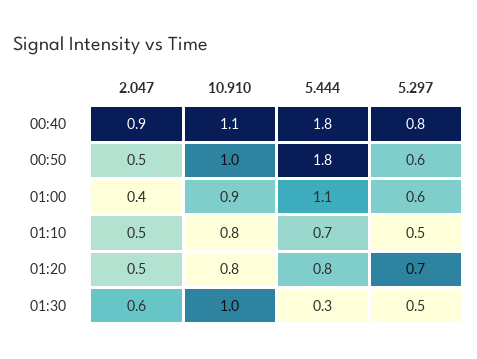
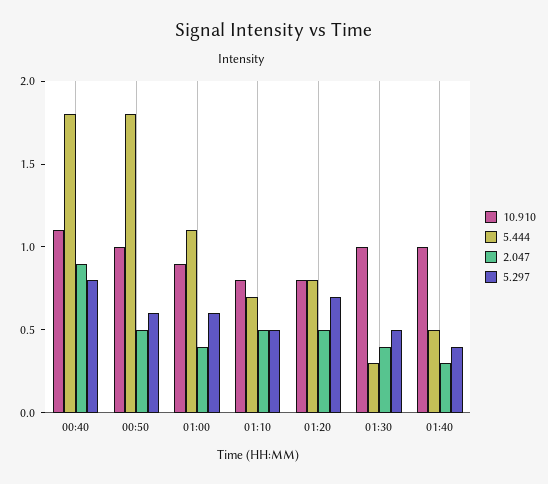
2.047, 01:30: 0.6 -> 0.4
10.910, 01:40: none -> 1
5.444, 01:40: none -> 0.5
2.047, 01:40: none -> 0.3
5.297, 01:40: none -> 0.4

